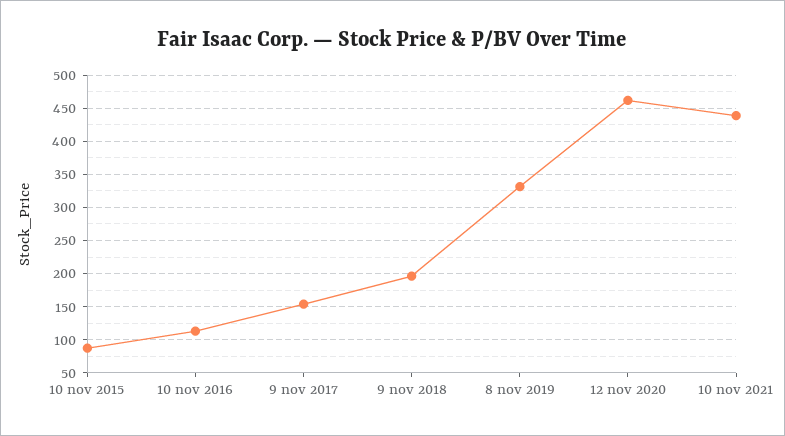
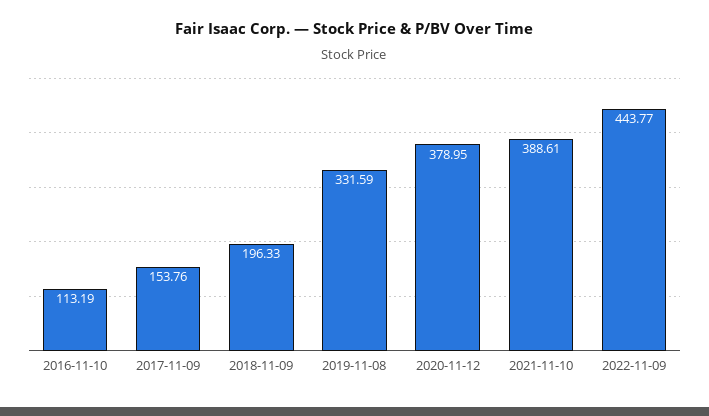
10 nov 2015: 90 -> none
12 nov 2020: 460 -> 378.95
10 nov 2021: 440 -> 388.61
2022-11-09: none -> 443.77

